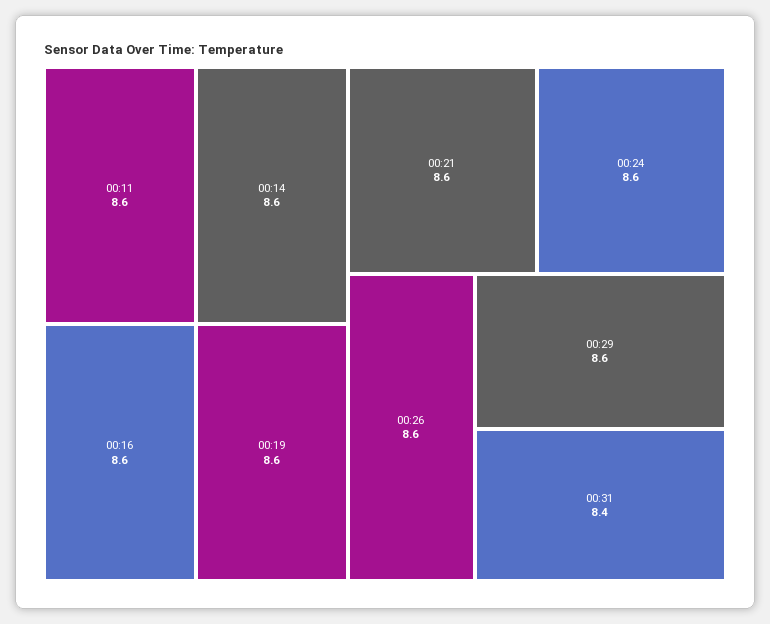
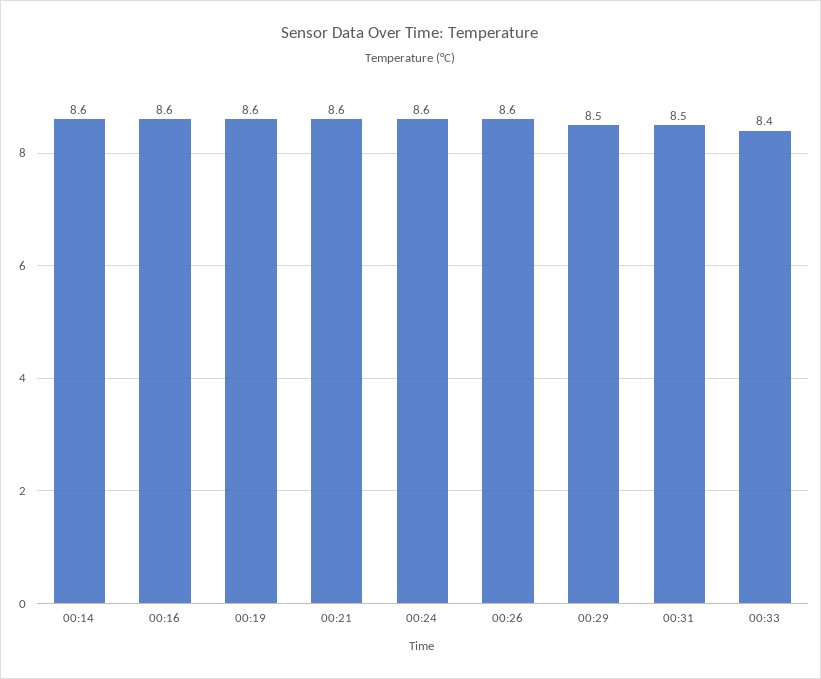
00:11: 8.6 -> none
00:29: 8.6 -> 8.5
00:31: 8.4 -> 8.5
00:33: none -> 8.4

